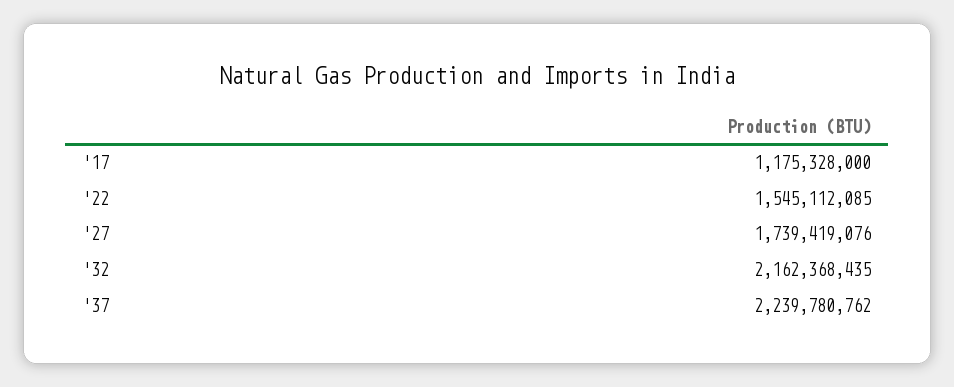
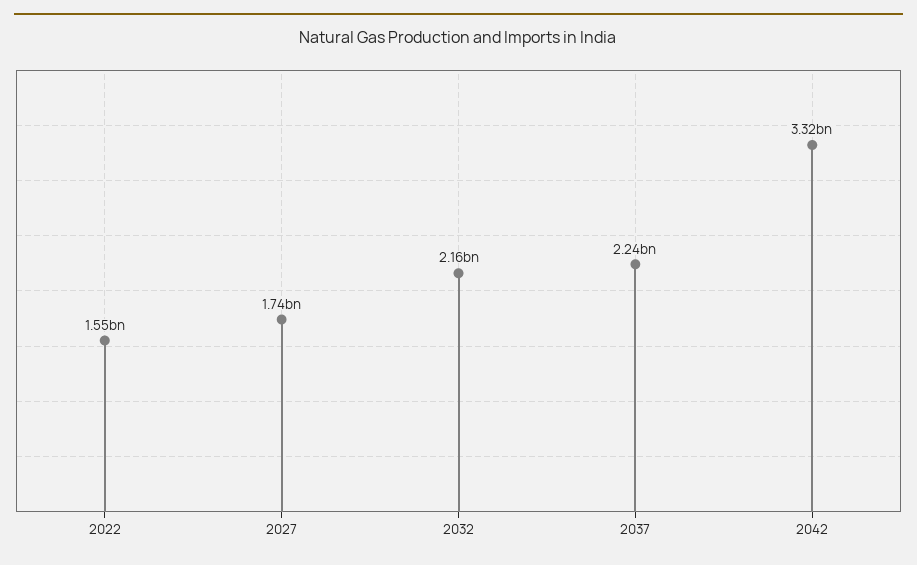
'17: 1175328000 -> none
2042: none -> 3320000000

